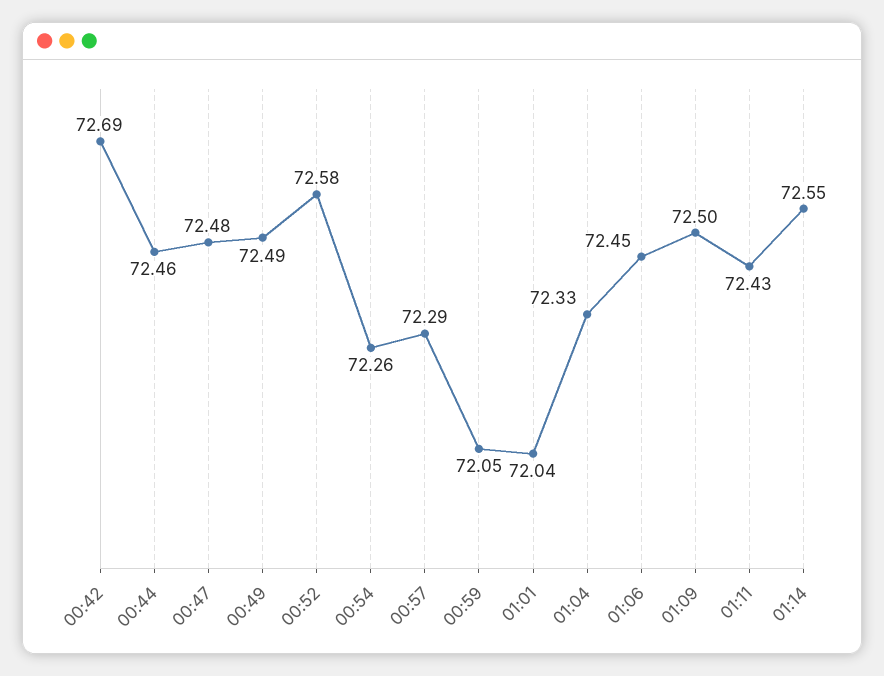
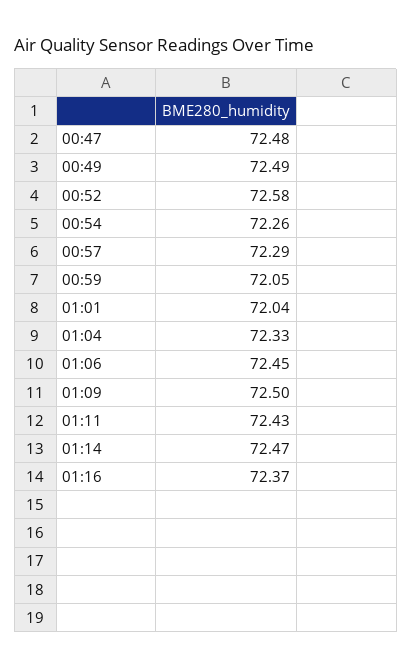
00:42: 72.69 -> none
00:44: 72.46 -> none
01:14: 72.55 -> 72.47
01:16: none -> 72.37

